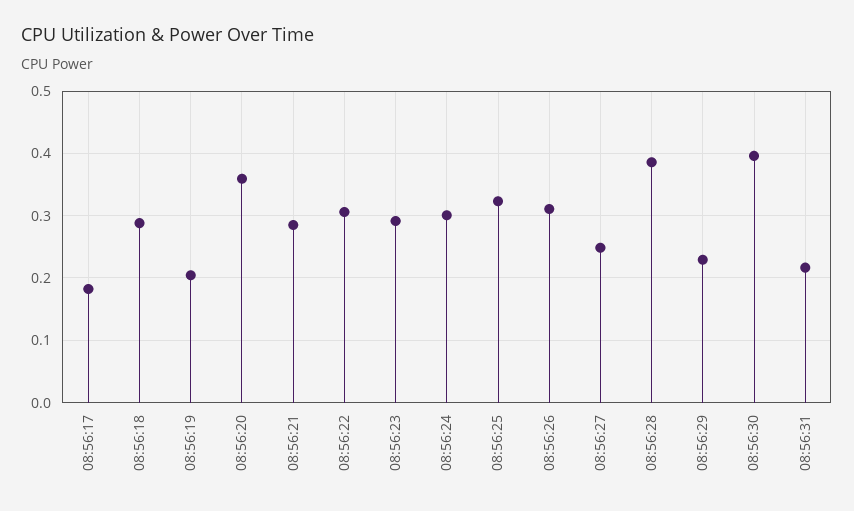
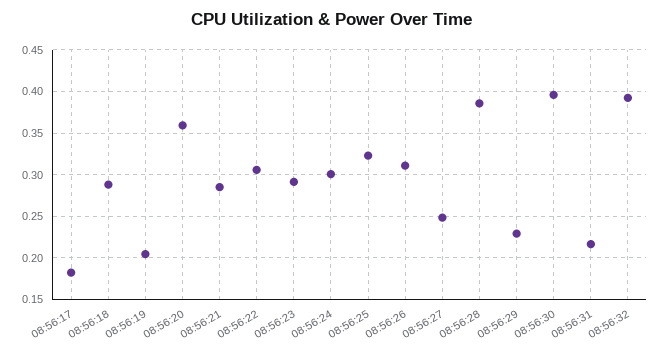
08:56:32: none -> 0.39

